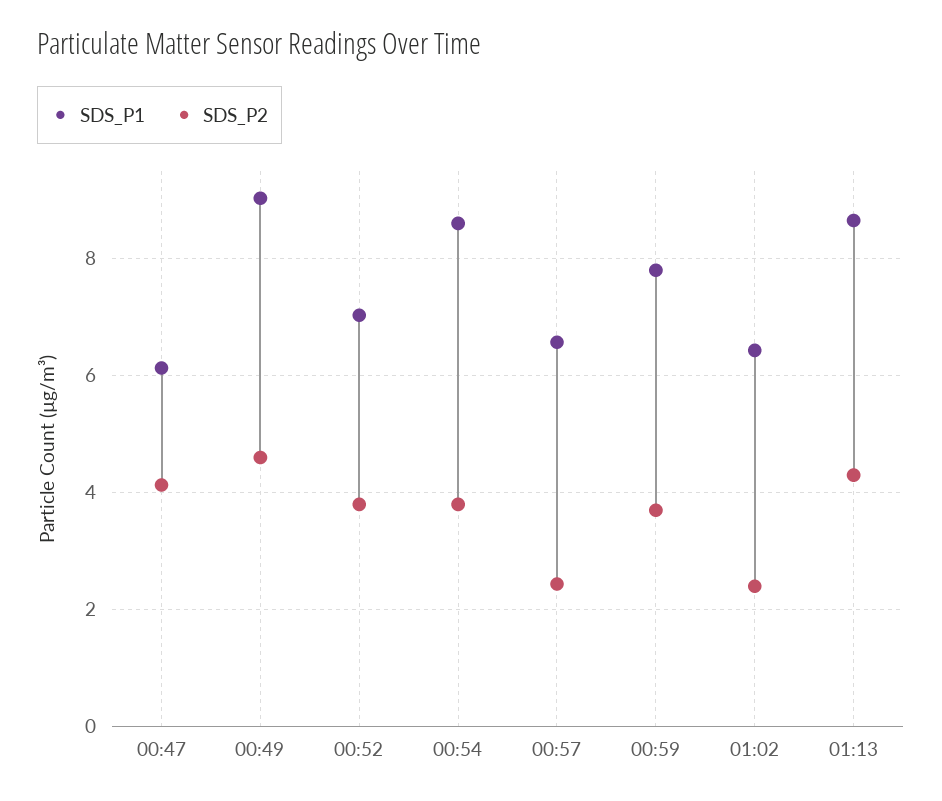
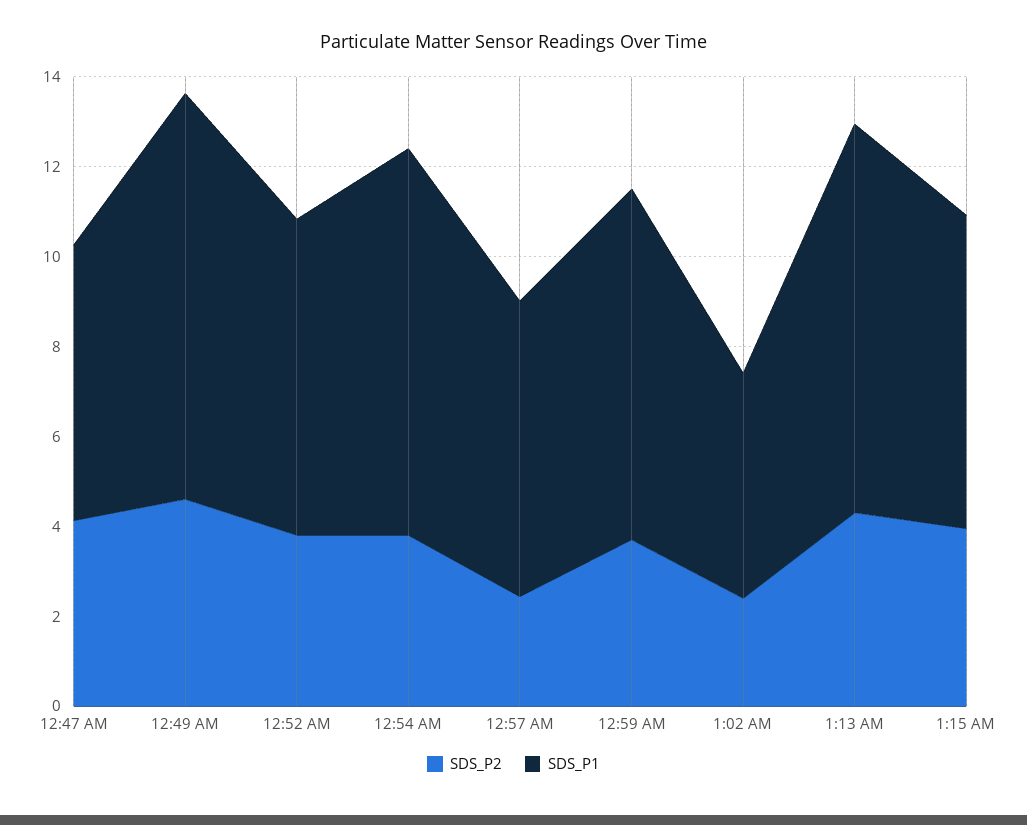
SDS_P1, 01:02: 6.4 -> 5
SDS_P2, 1:15 AM: none -> 4
SDS_P1, 1:15 AM: none -> 7

